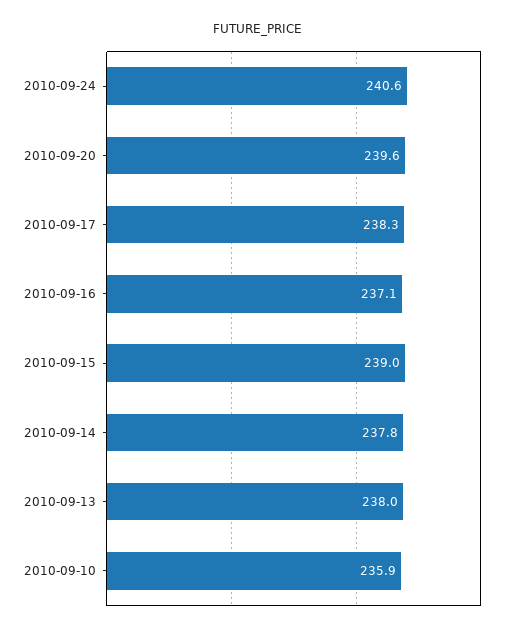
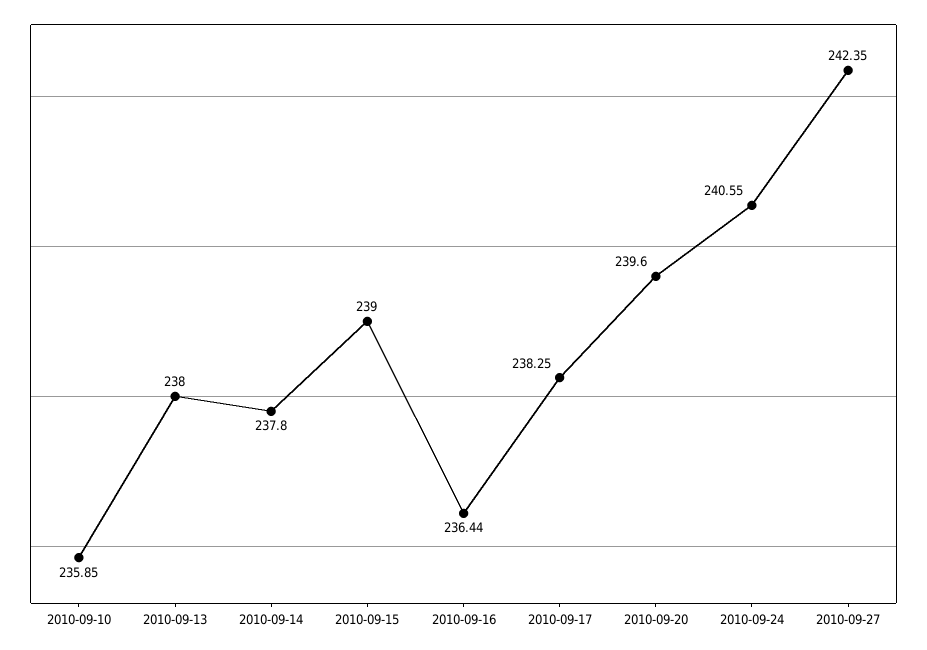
2010-09-16: 237.1 -> 236.44
2010-09-27: none -> 242.35

